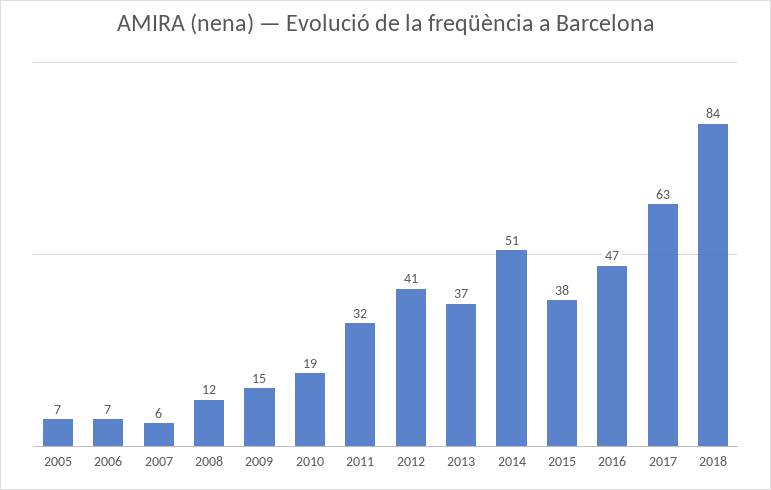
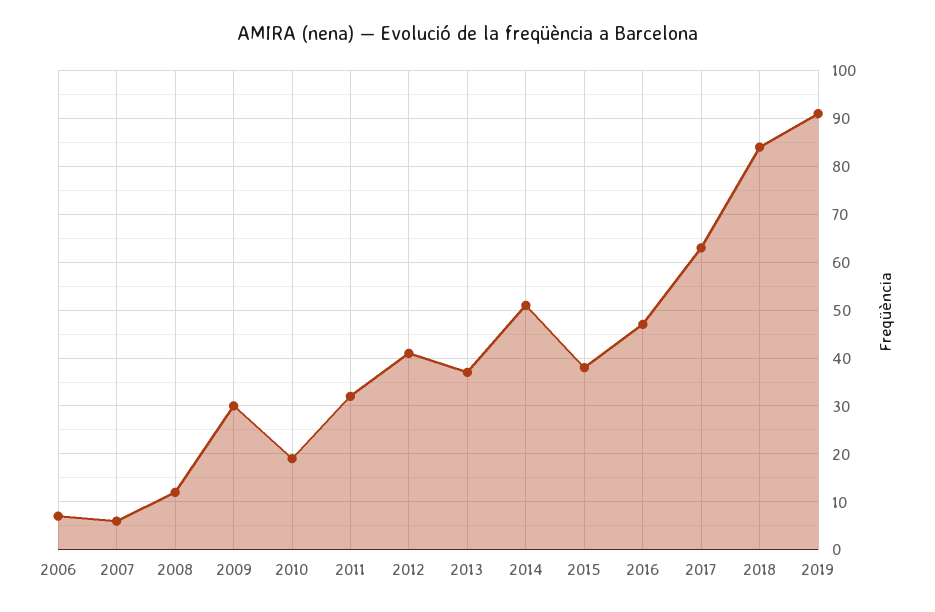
2005: 7 -> none
2009: 15 -> 30
2019: none -> 90

